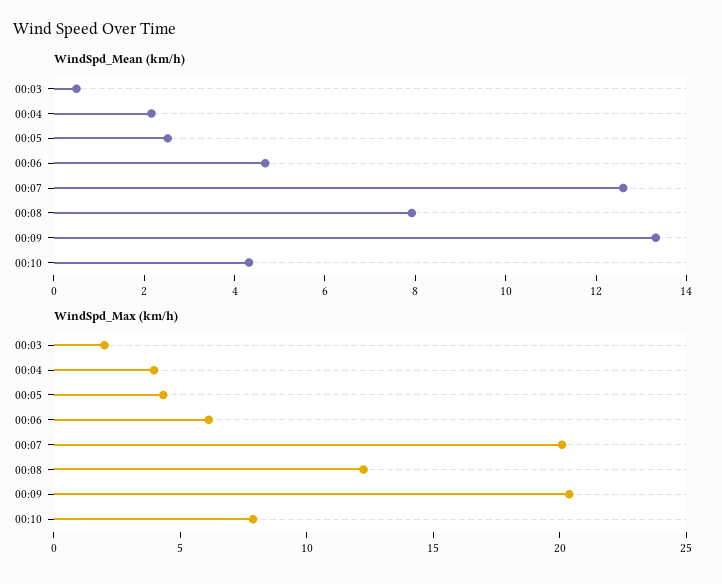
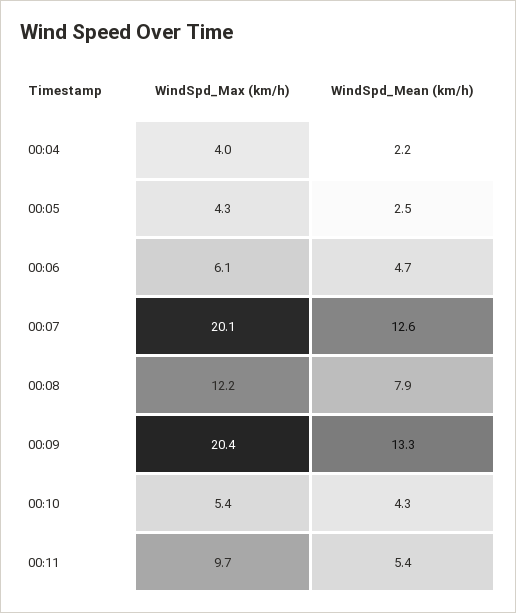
WindSpd_Mean (km/h), 00:03: 0.5 -> none
WindSpd_Max (km/h), 00:03: 2 -> none
WindSpd_Max (km/h), 00:10: 8 -> 5.4
WindSpd_Max (km/h), 00:11: none -> 9.7
WindSpd_Mean (km/h), 00:11: none -> 5.4

